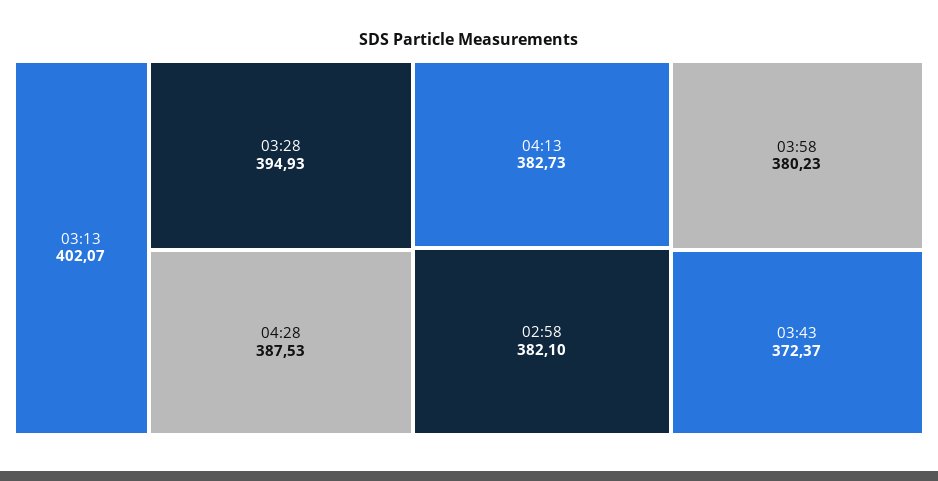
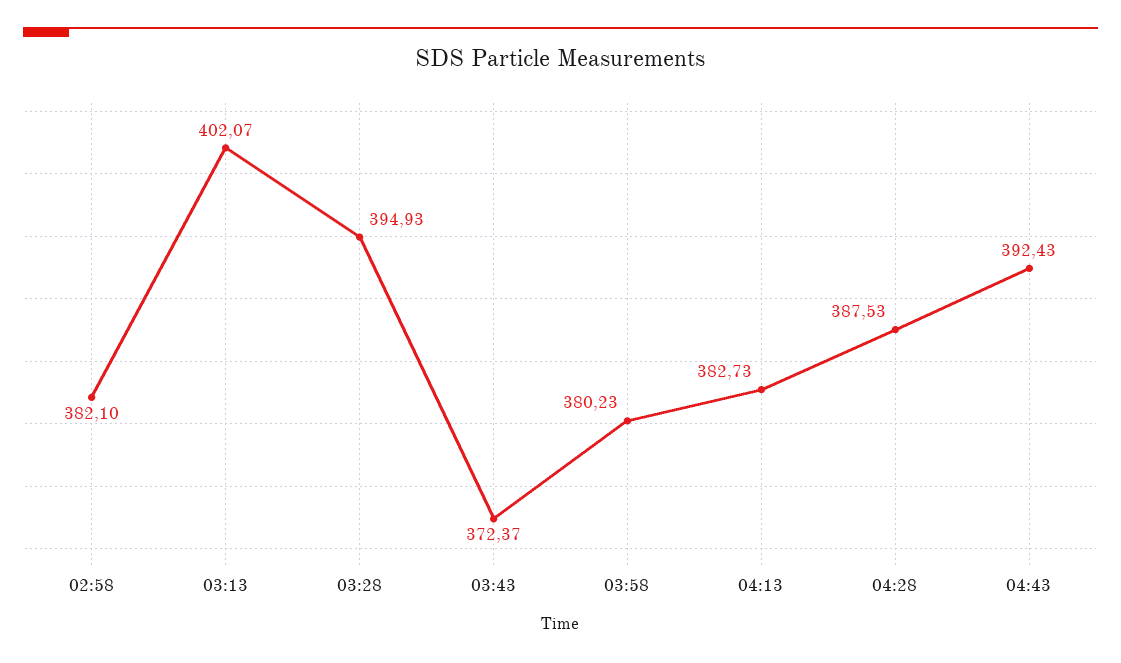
04:43: none -> 392.43

